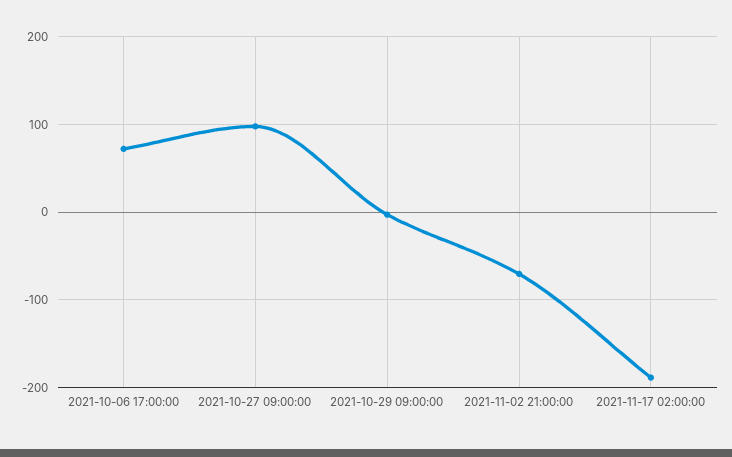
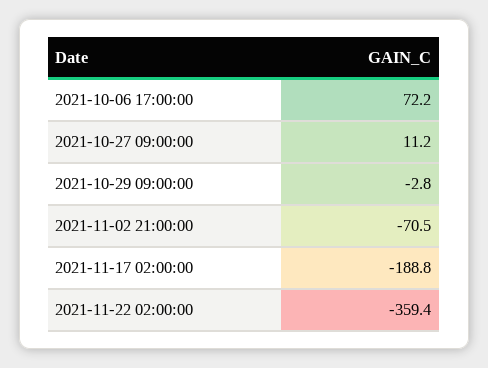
2021-10-27 09:00:00: 100 -> 11.2
2021-11-22 02:00:00: none -> -359.4

